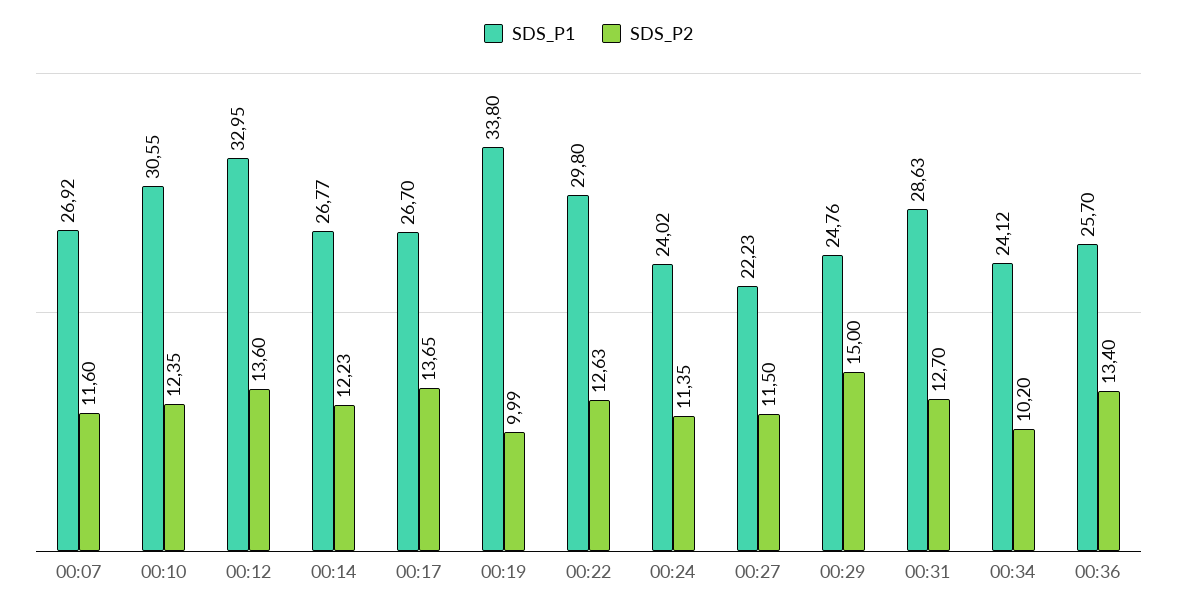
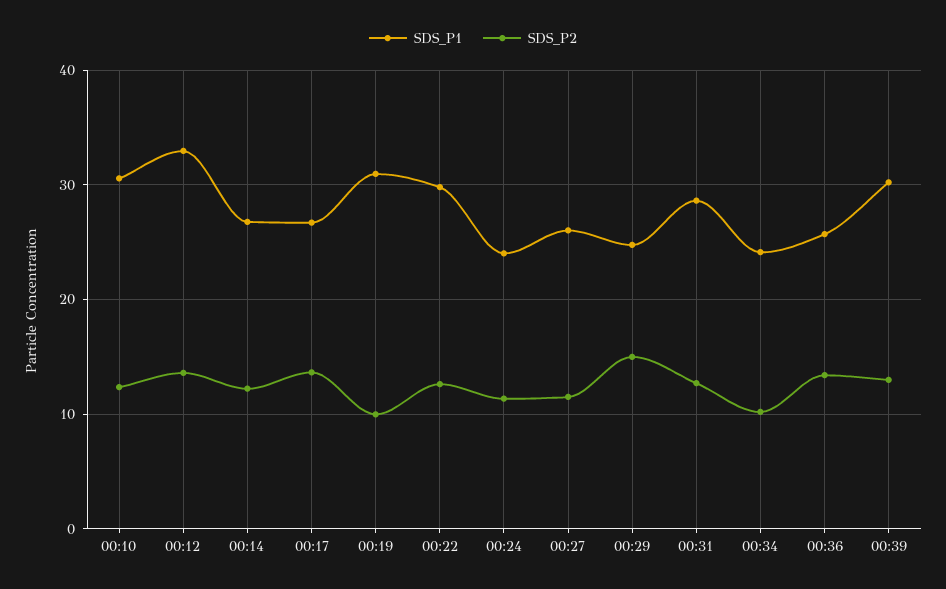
SDS_P1, 00:07: 26.92 -> none
SDS_P2, 00:07: 11.6 -> none
SDS_P1, 00:19: 33.8 -> 31
SDS_P1, 00:27: 22.23 -> 26
SDS_P1, 00:39: none -> 30
SDS_P2, 00:39: none -> 13

